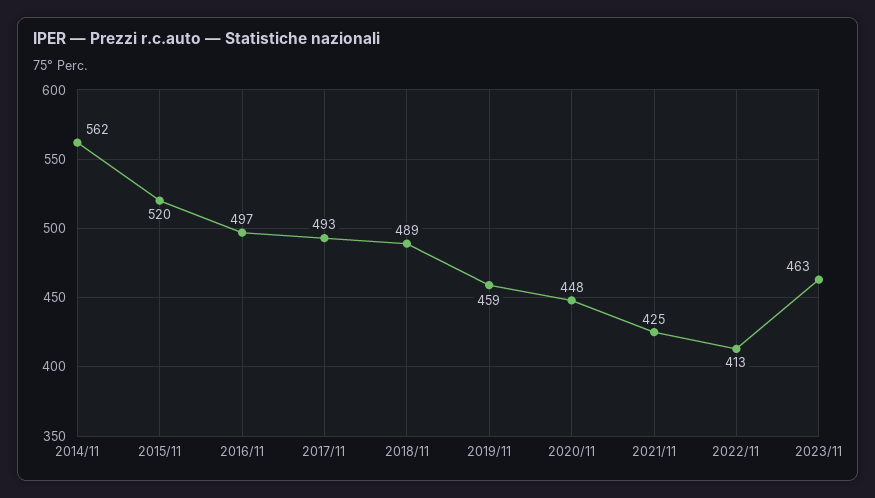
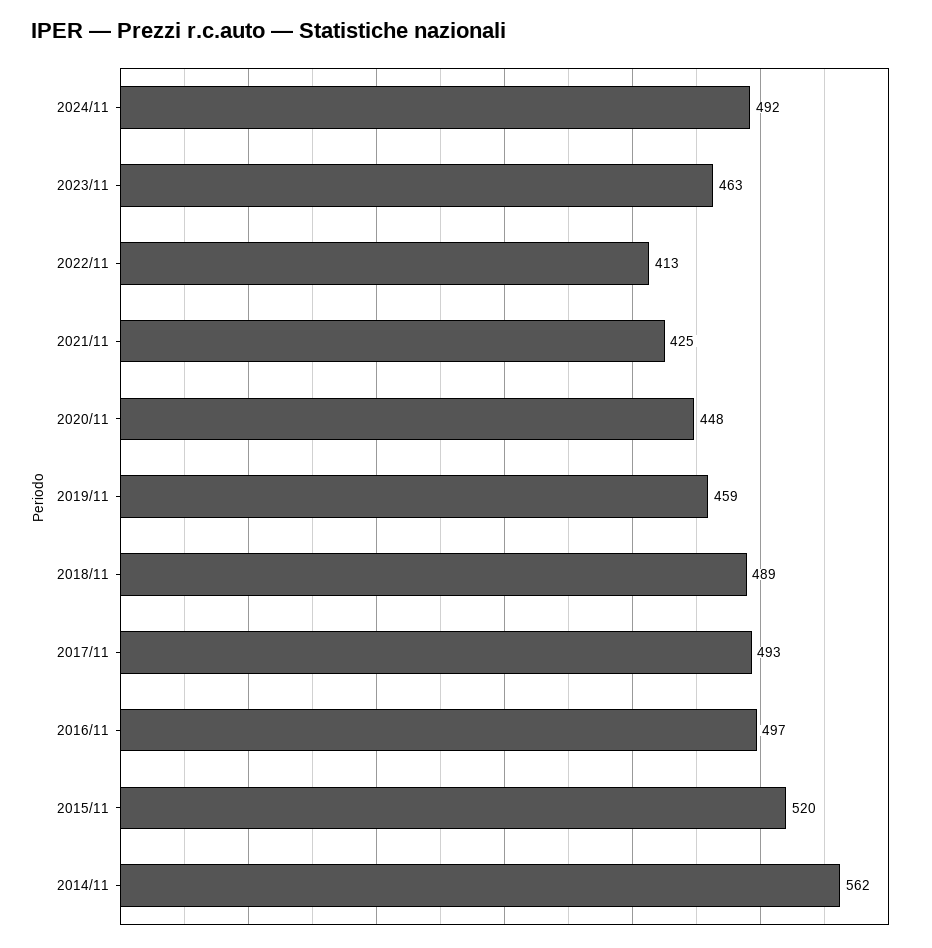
2024/11: none -> 492

